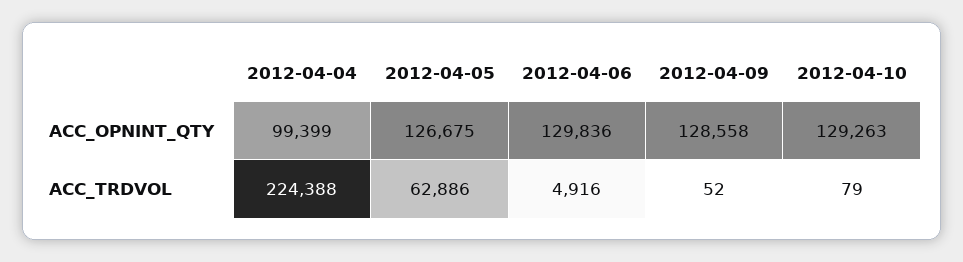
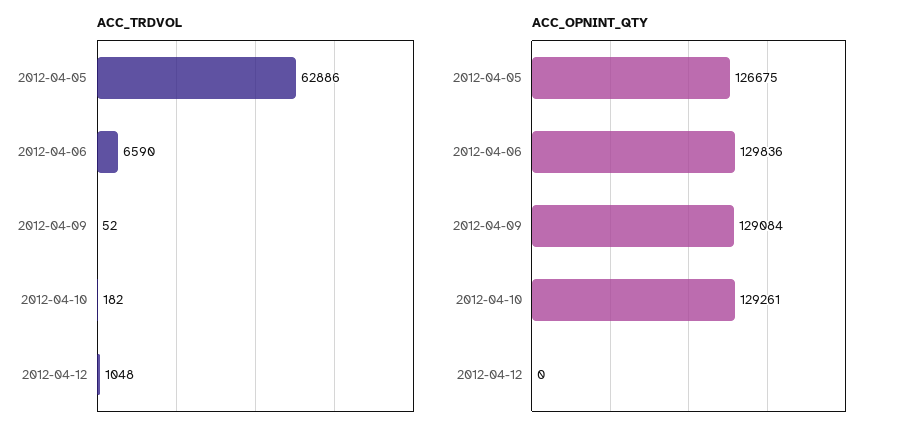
ACC_OPNINT_QTY, 2012-04-04: 99399 -> none
ACC_OPNINT_QTY, 2012-04-09: 128558 -> 129084
ACC_OPNINT_QTY, 2012-04-10: 129263 -> 129261
ACC_TRDVOL, 2012-04-04: 224388 -> none
ACC_TRDVOL, 2012-04-06: 4916 -> 6590
ACC_TRDVOL, 2012-04-10: 79 -> 182
ACC_TRDVOL, 2012-04-12: none -> 1048
ACC_OPNINT_QTY, 2012-04-12: none -> 0

